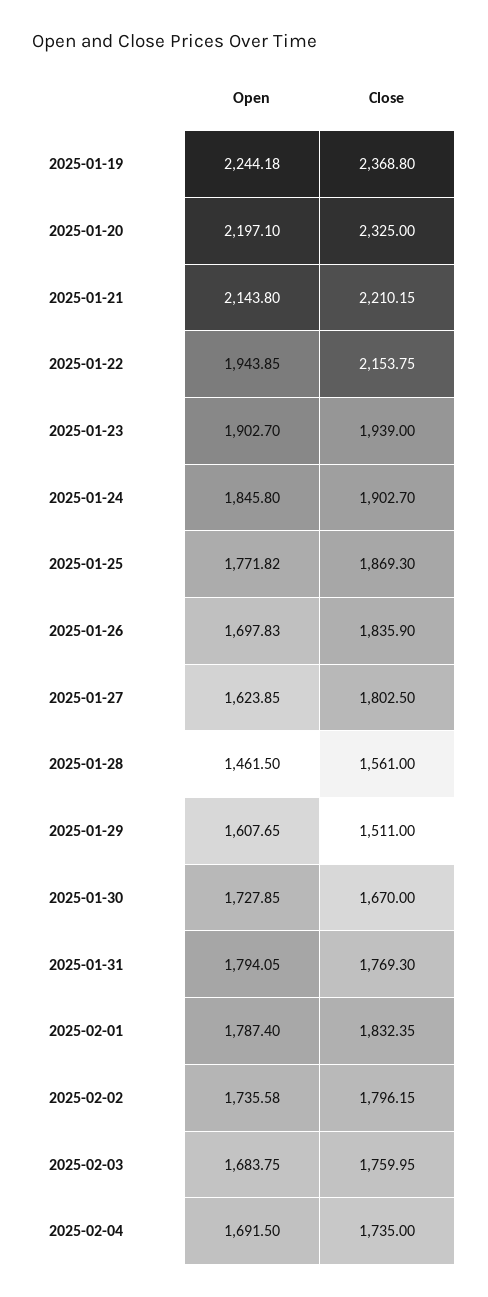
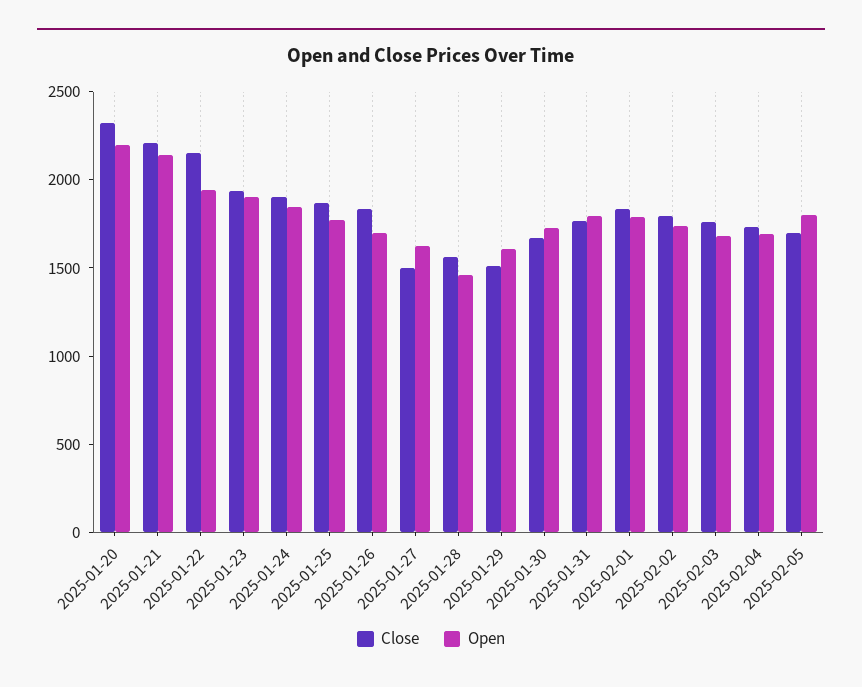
Open, 2025-01-19: 2244.18 -> none
Close, 2025-01-19: 2368.8 -> none
Close, 2025-01-27: 1802.5 -> 1500
Close, 2025-02-05: none -> 1700
Open, 2025-02-05: none -> 1800

